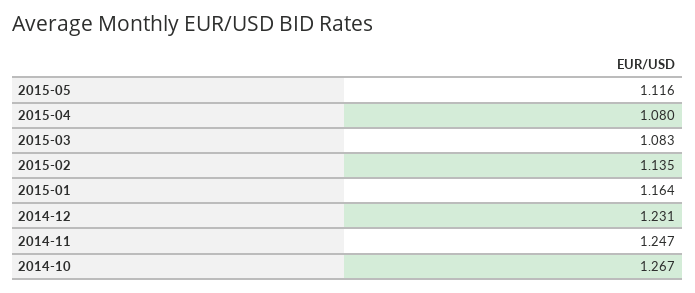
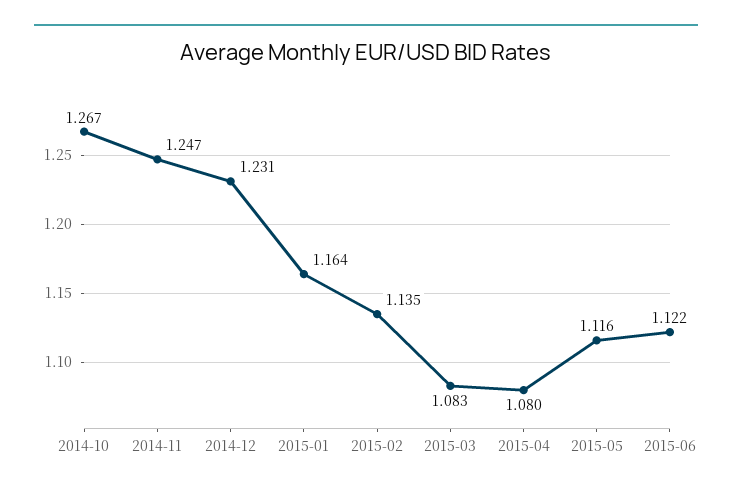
2015-06: none -> 1.122

